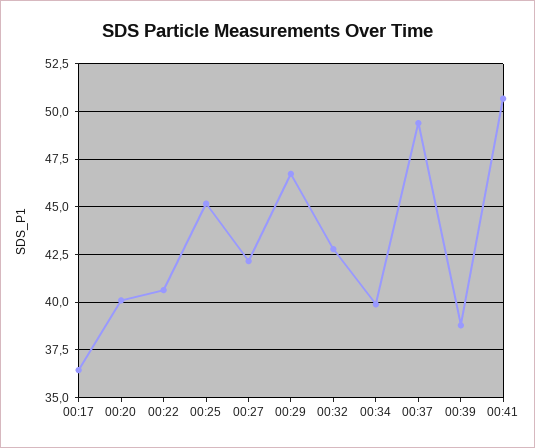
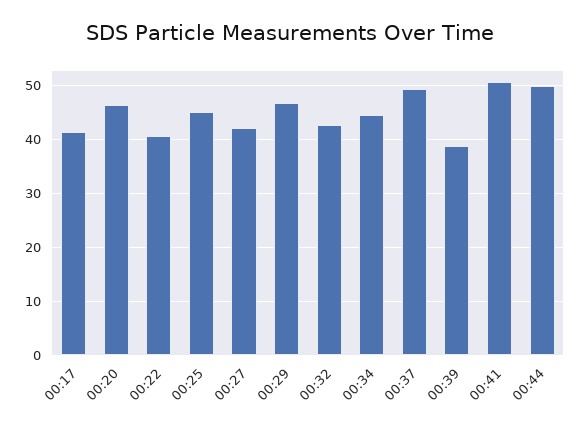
00:17: 36.5 -> 42
00:20: 40 -> 46
00:34: 40 -> 44
00:44: none -> 50

